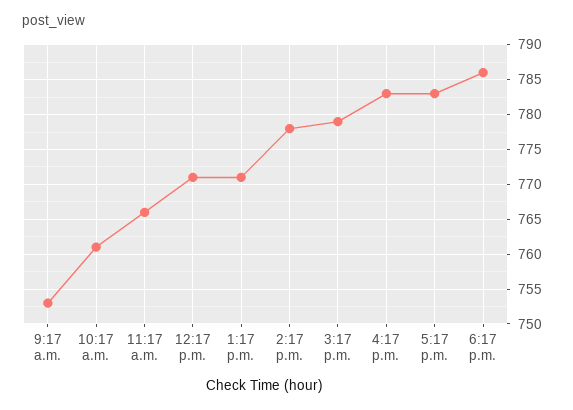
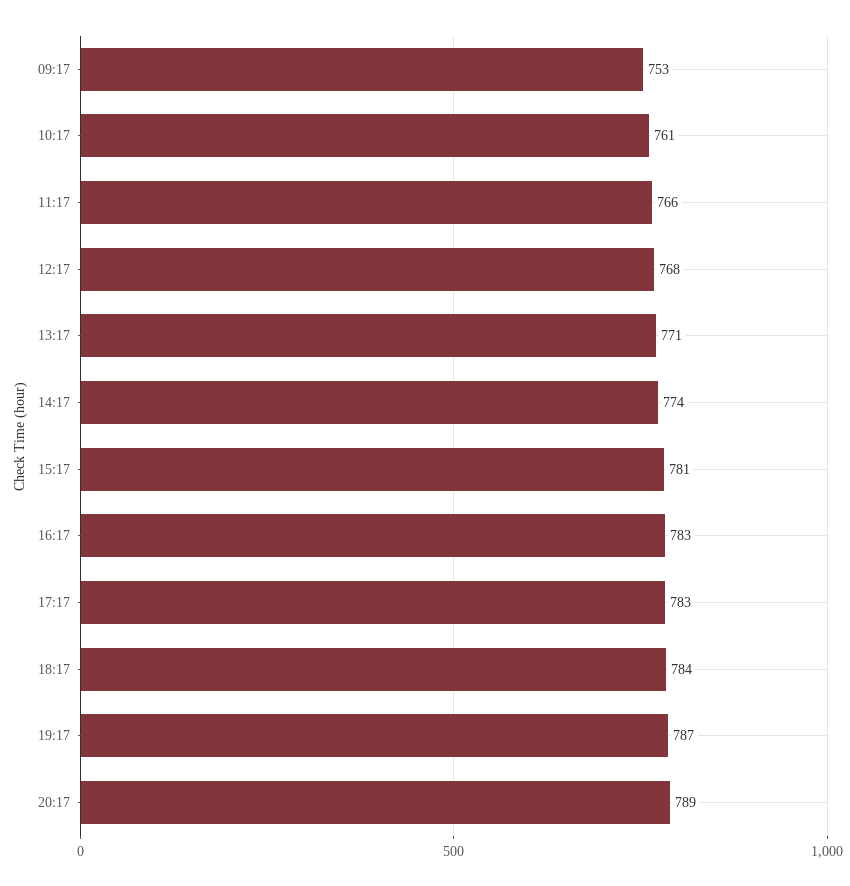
12:17 p.m.: 771 -> 768
2:17 p.m.: 778 -> 774
3:17 p.m.: 779 -> 781
6:17 p.m.: 786 -> 784
19:17: none -> 787
20:17: none -> 789

